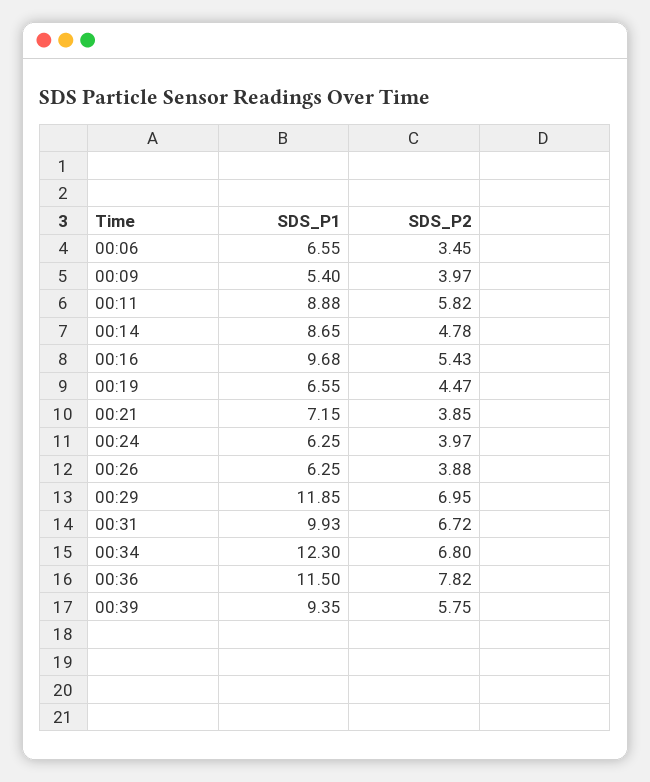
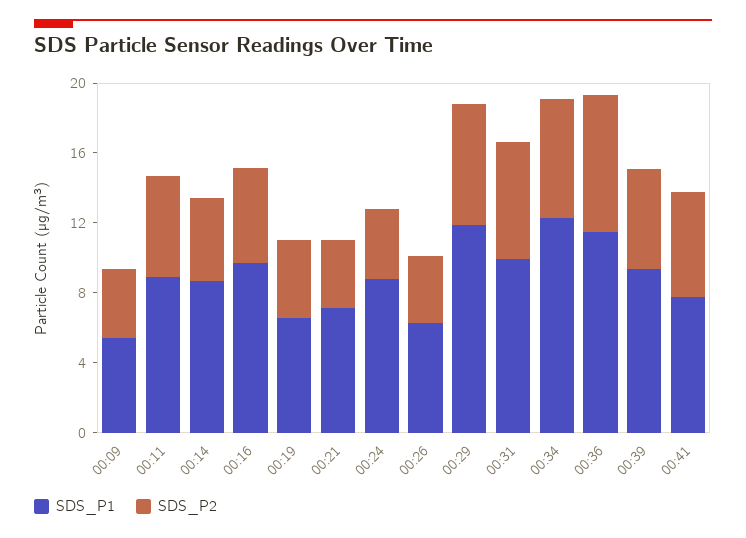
SDS_P1, 00:06: 6.55 -> none
SDS_P2, 00:06: 3.45 -> none
SDS_P1, 00:24: 6.25 -> 9
SDS_P1, 00:41: none -> 8
SDS_P2, 00:41: none -> 6

